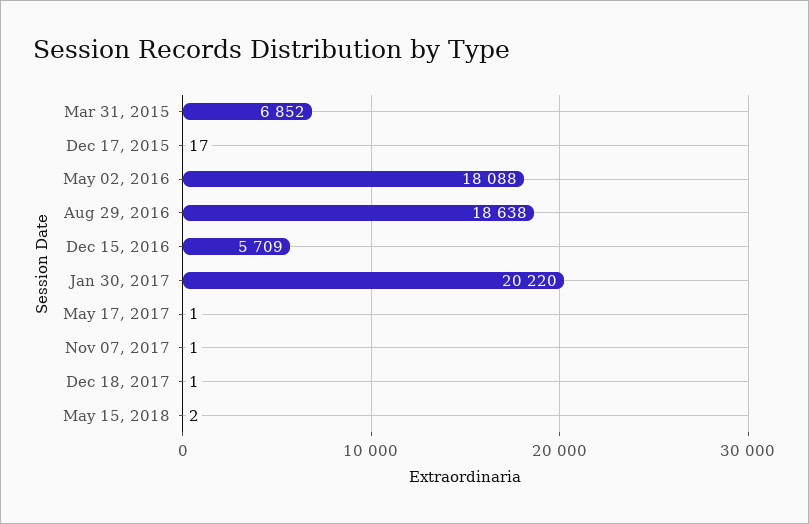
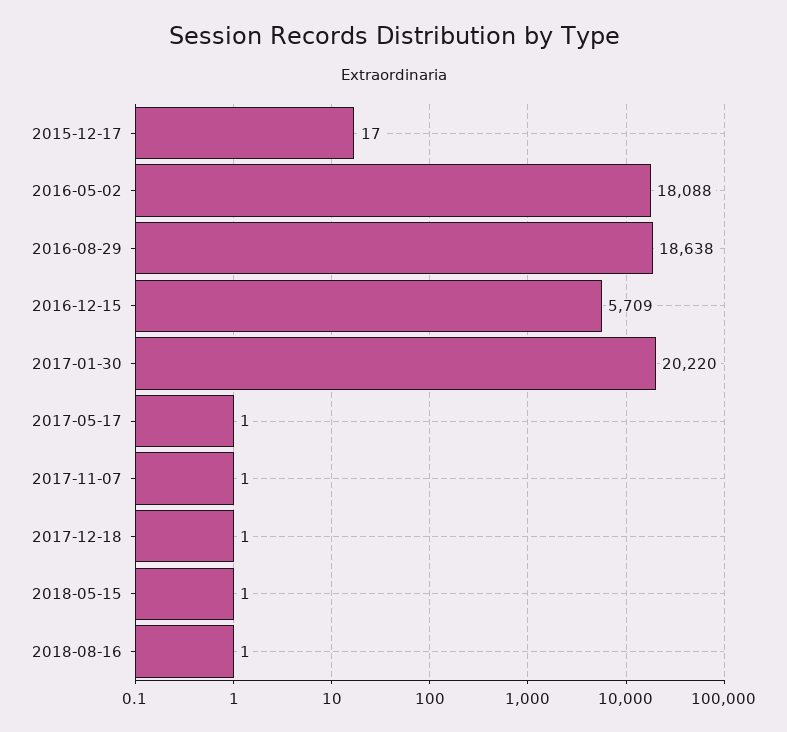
Mar 31, 2015: 6852 -> none
May 15, 2018: 2 -> 1
2018-08-16: none -> 1

